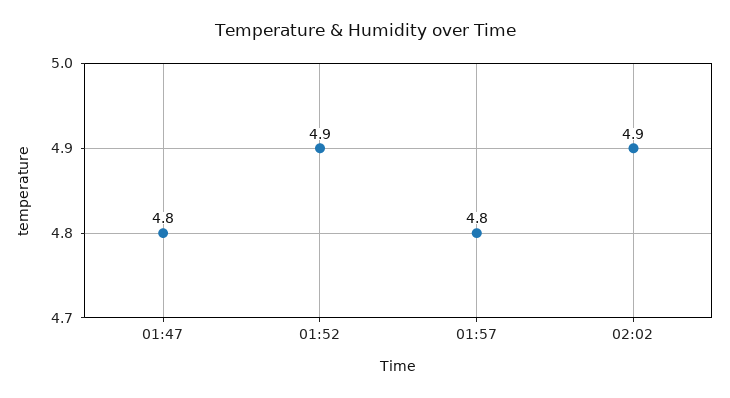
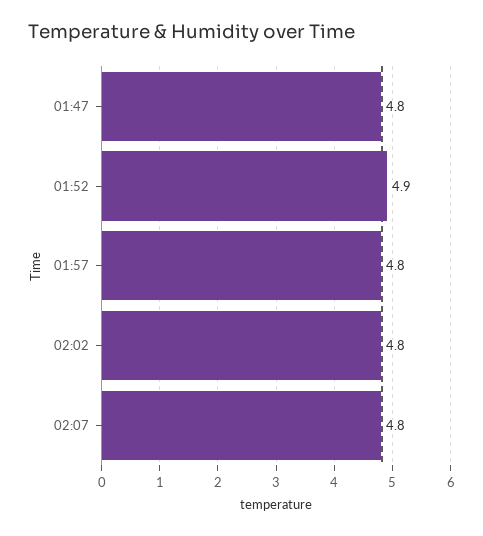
02:02: 4.9 -> 4.8
02:07: none -> 4.8

